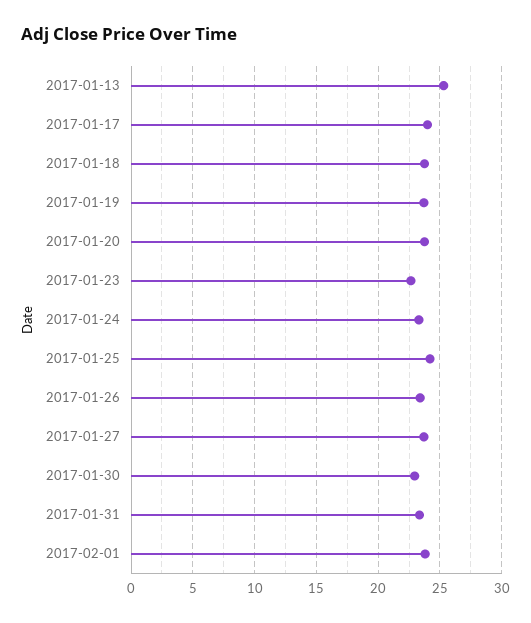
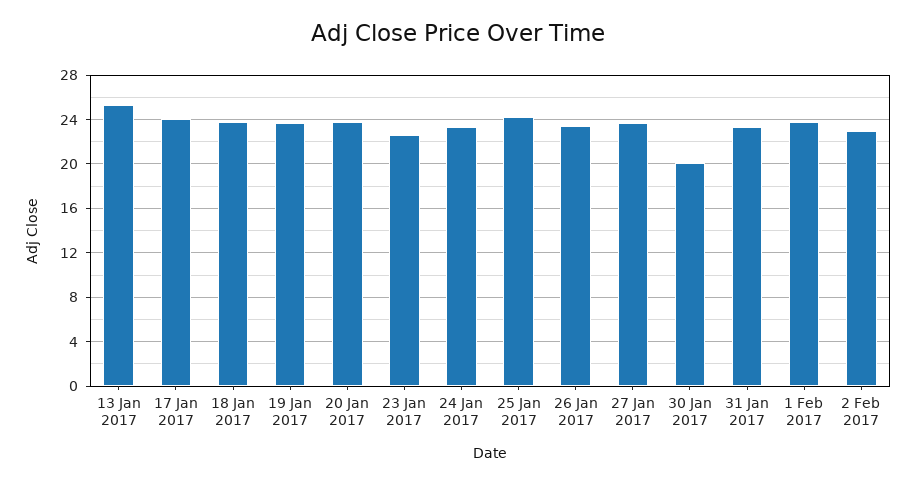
2017-01-30: 23 -> 20
2 Feb 2017: none -> 23

